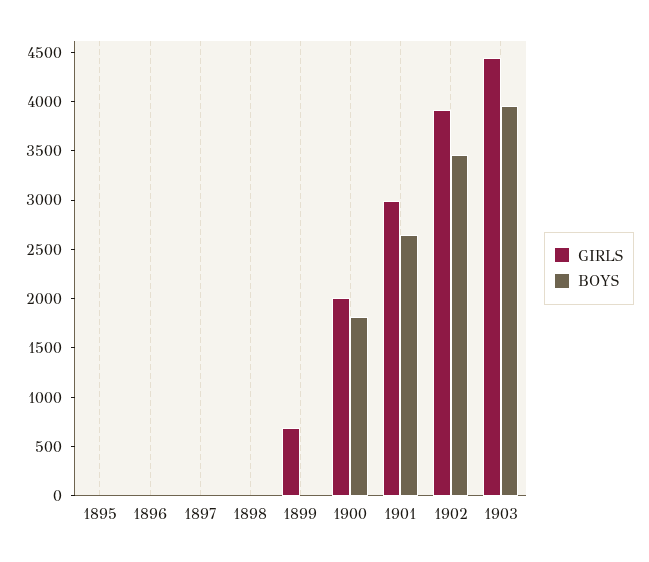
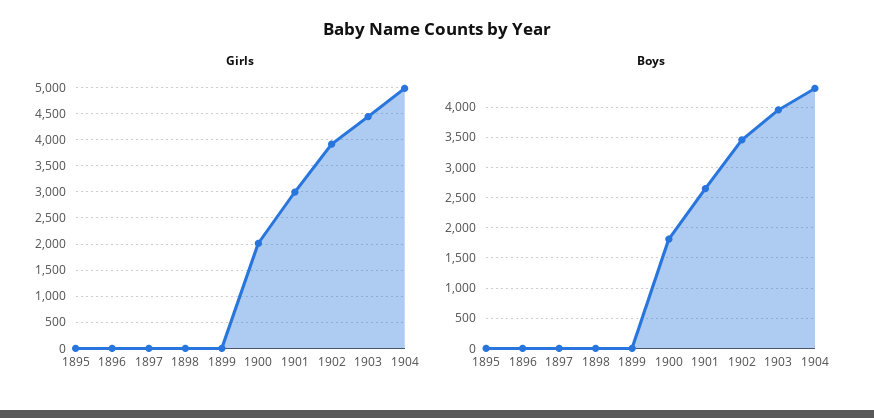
GIRLS, 1899: 700 -> 0
GIRLS, 1904: none -> 5000
BOYS, 1904: none -> 4300

